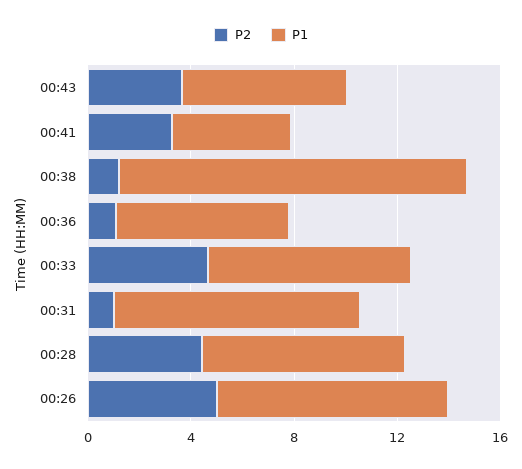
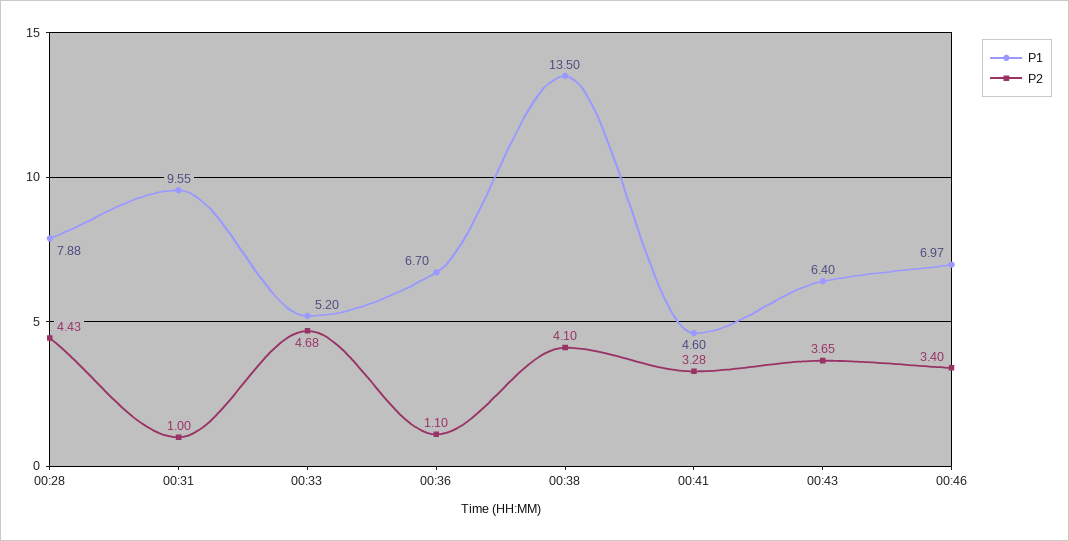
P2, 00:38: 1 -> 4.1
P1, 00:33: 8 -> 5.2
P2, 00:26: 5 -> none
P1, 00:26: 9 -> none
P1, 00:46: none -> 6.97
P2, 00:46: none -> 3.4

